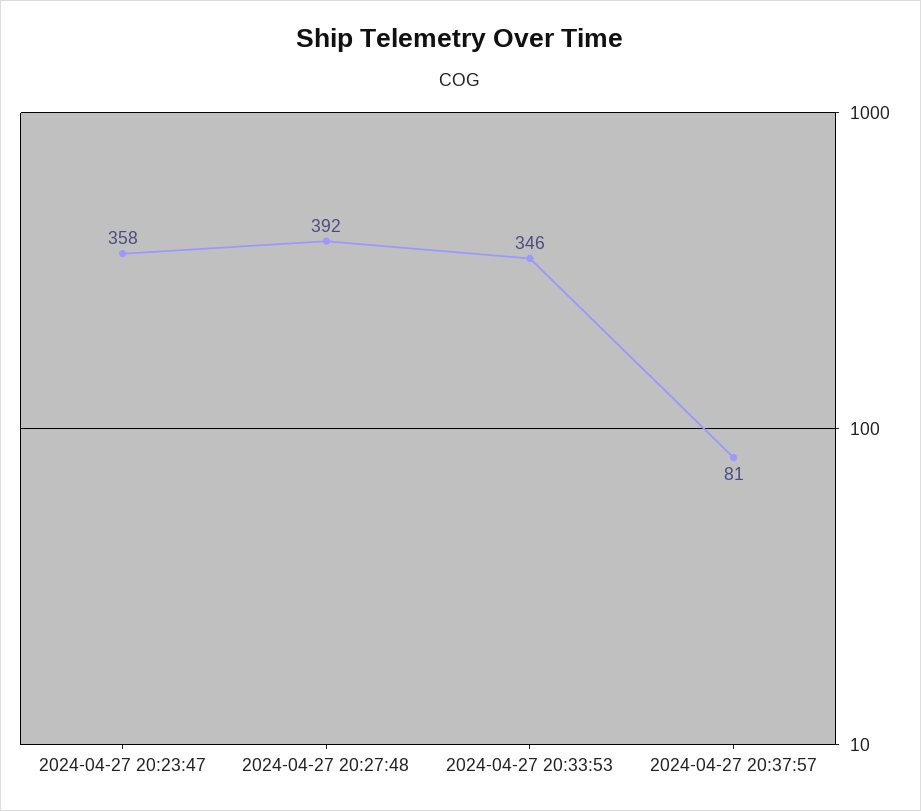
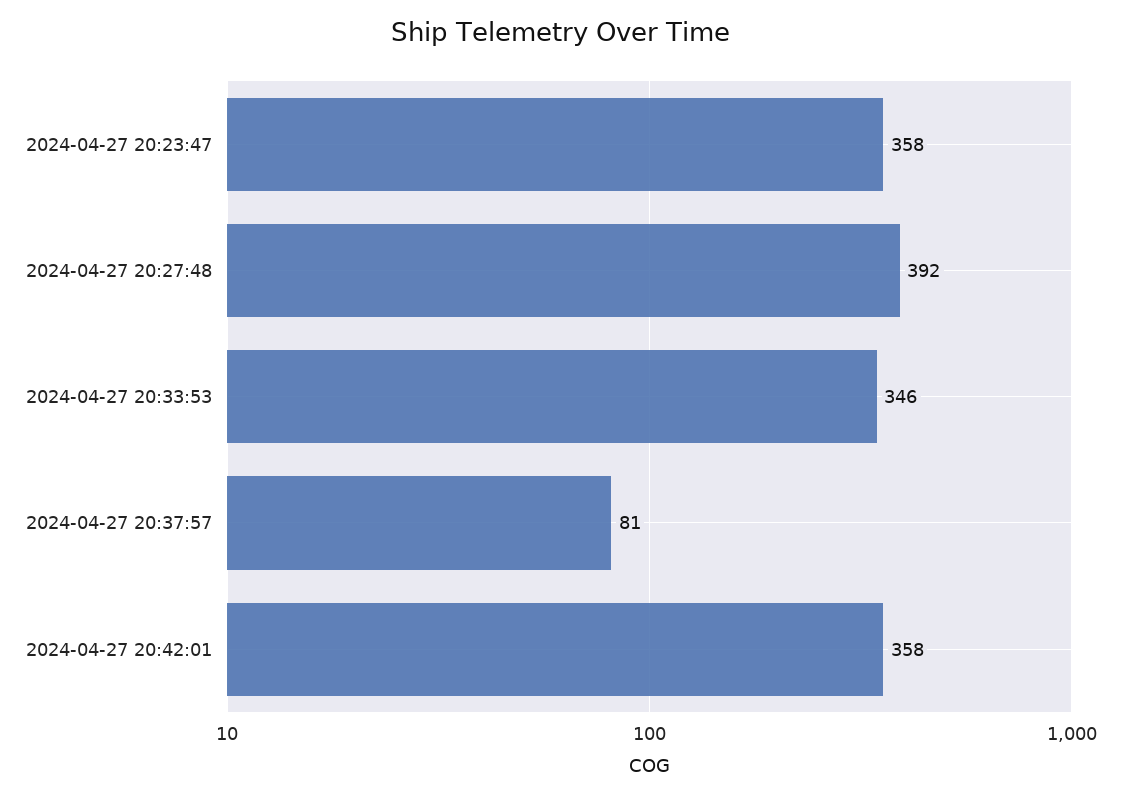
2024-04-27 20:42:01: none -> 358

